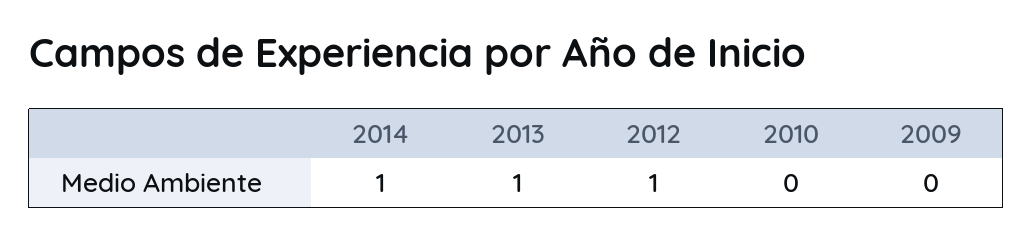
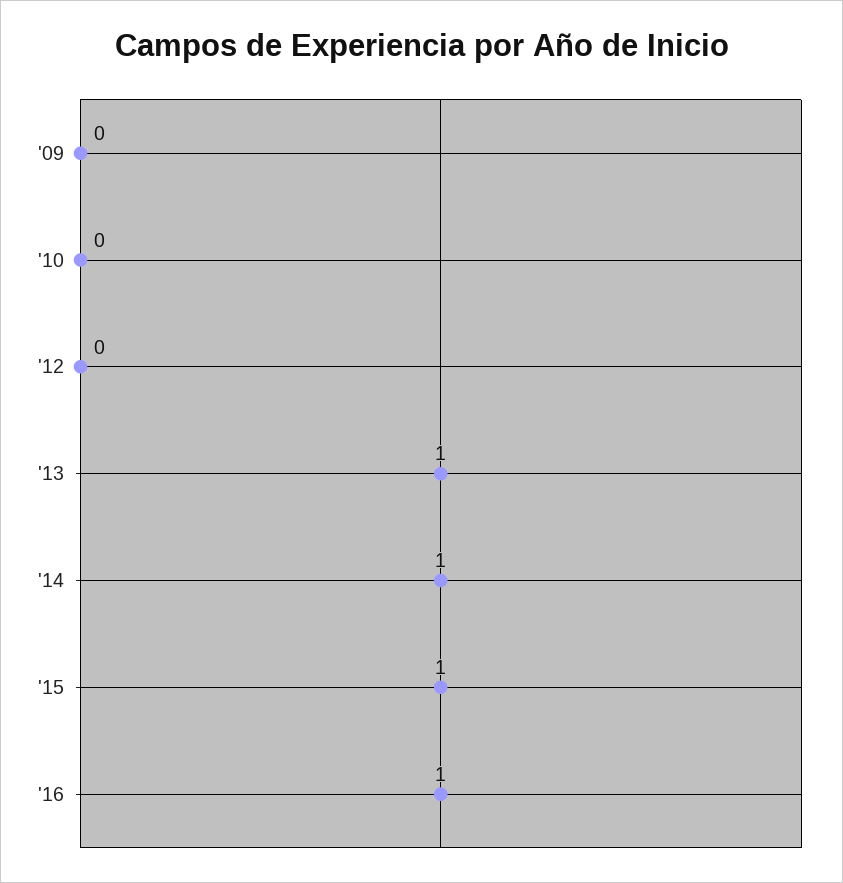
2012: 1 -> 0
'15: none -> 1
'16: none -> 1

